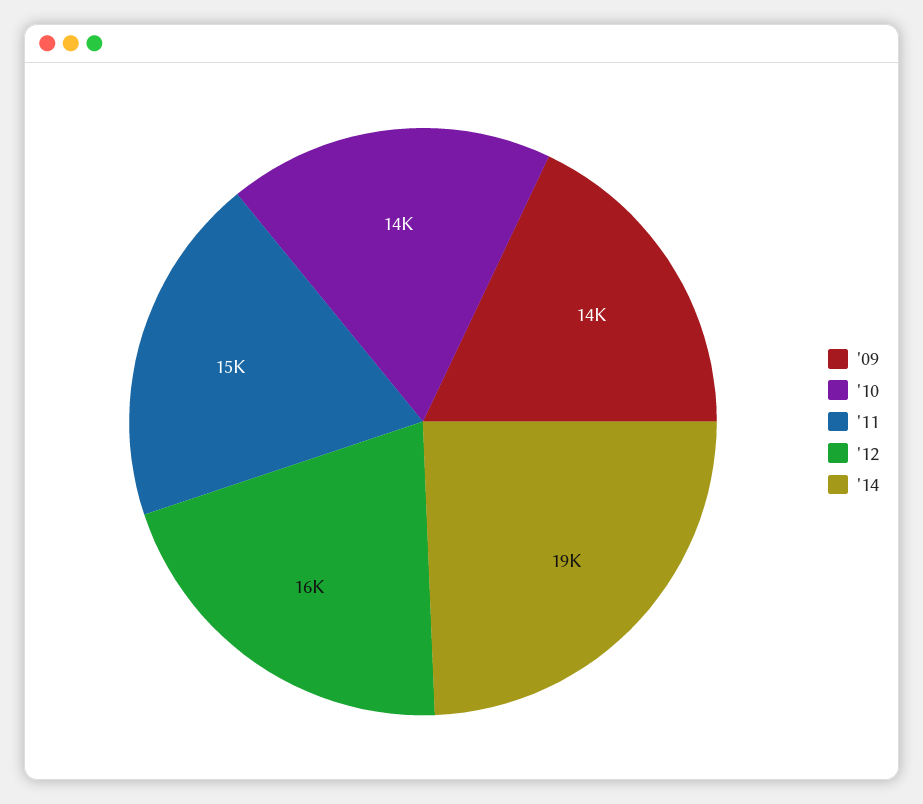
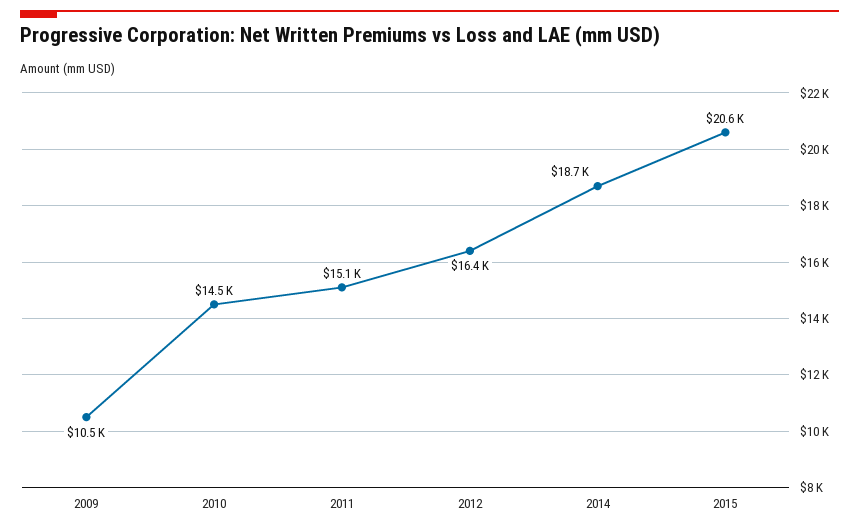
'09: 14000 -> 10500
2015: none -> 20600

